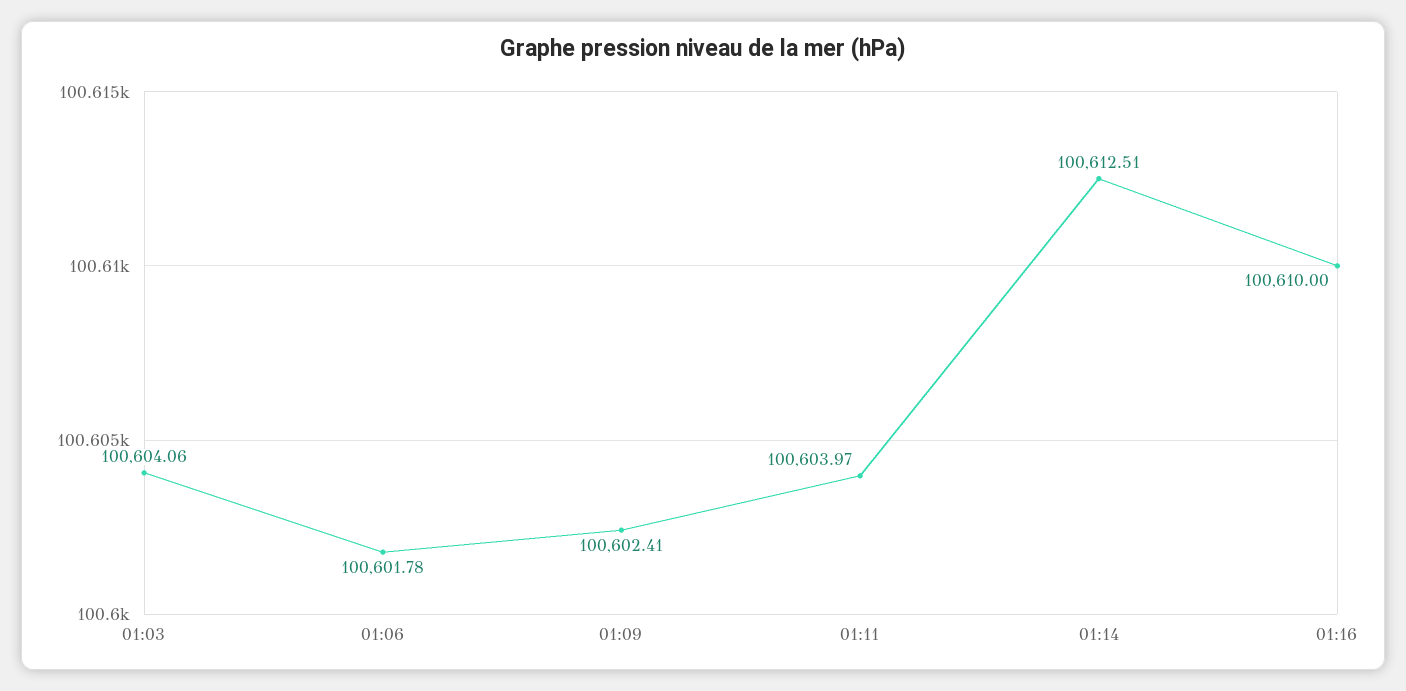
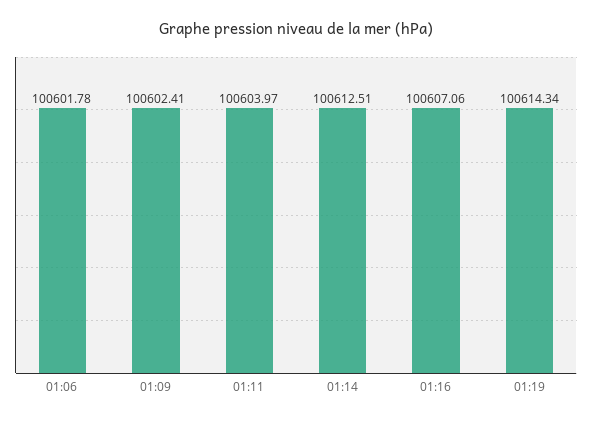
01:03: 100604.06 -> none
01:16: 100610 -> 100607.06
01:19: none -> 100614.34

